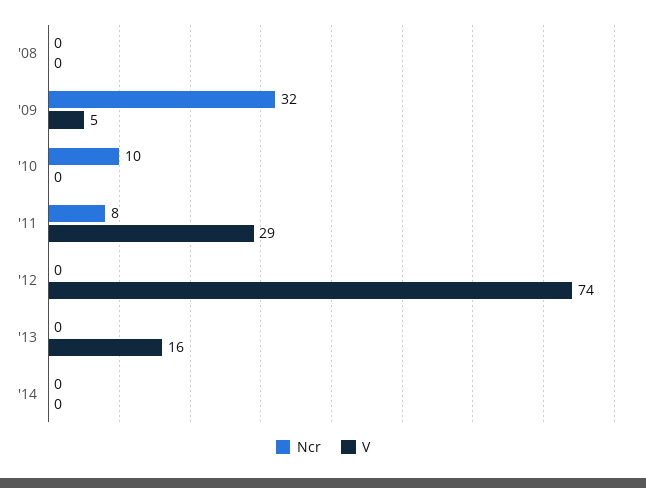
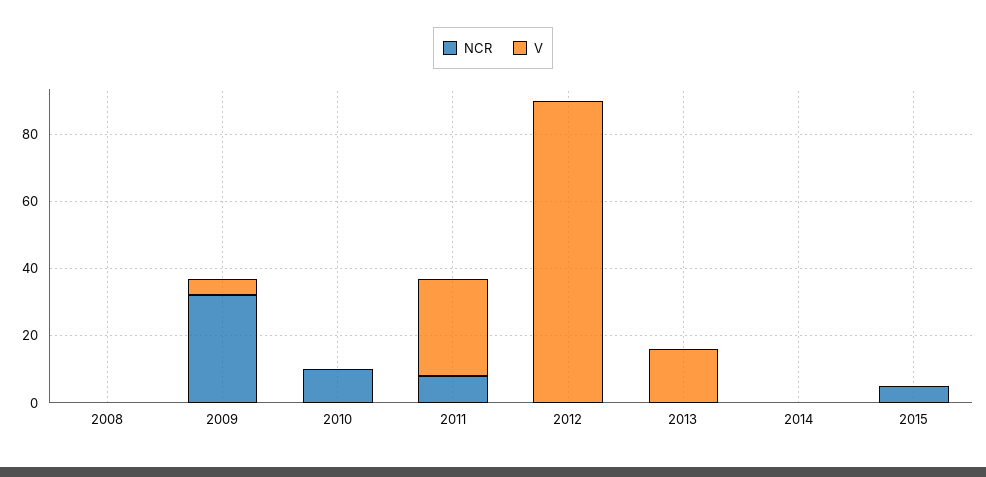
V, '12: 74 -> 90
Ncr, 2015: none -> 5
V, 2015: none -> 0

